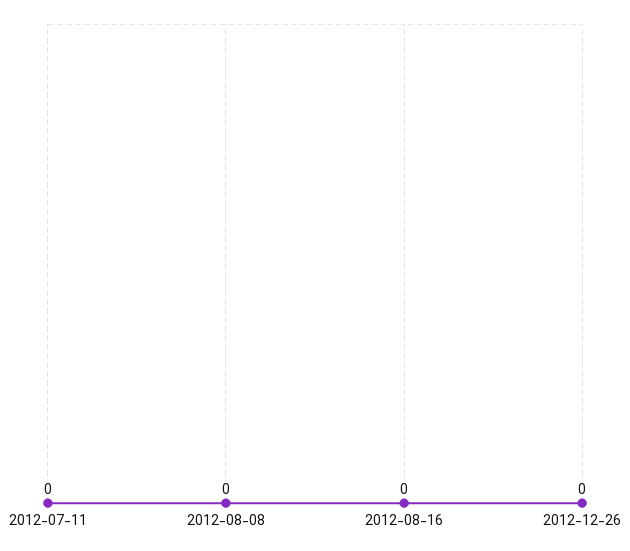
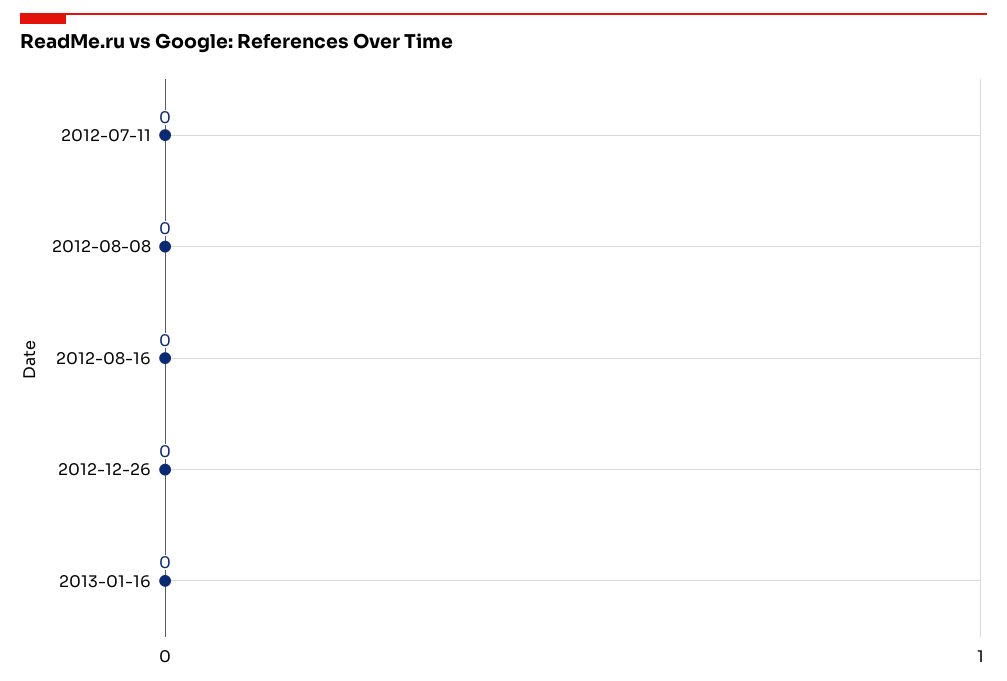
2013-01-16: none -> 0

